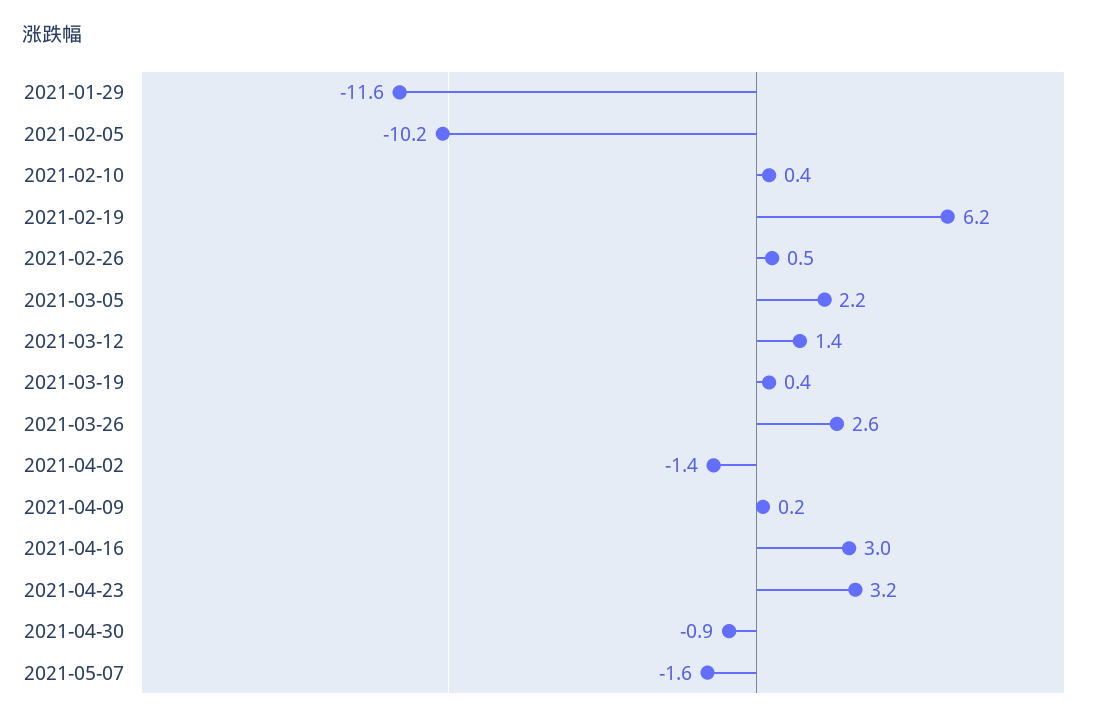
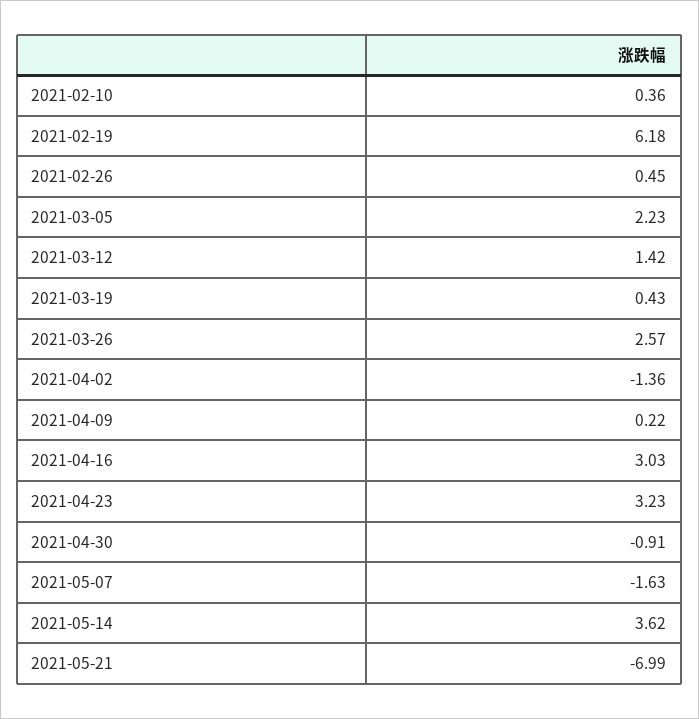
2021-01-29: -11.6 -> none
2021-02-05: -10.2 -> none
2021-05-14: none -> 3.62
2021-05-21: none -> -6.99

